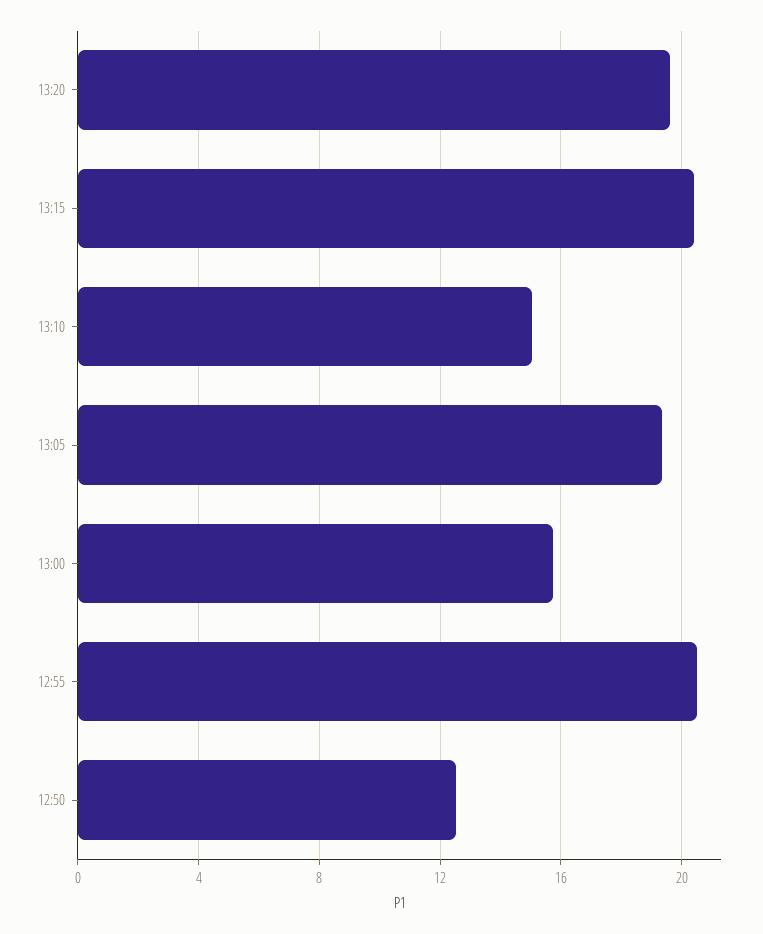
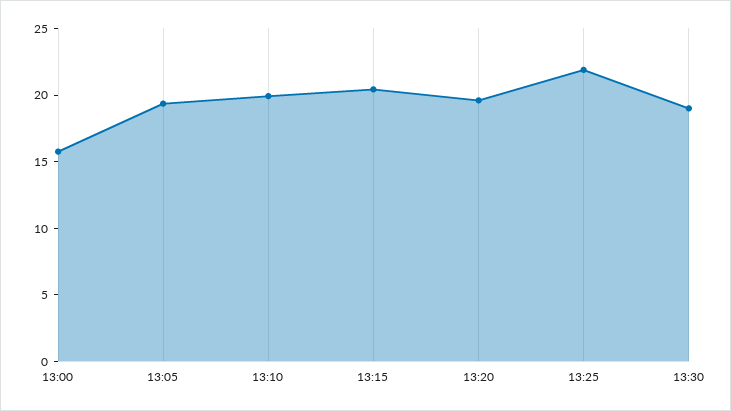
13:10: 15 -> 20
12:55: 20.5 -> none
12:50: 12.5 -> none
13:25: none -> 22
13:30: none -> 19

